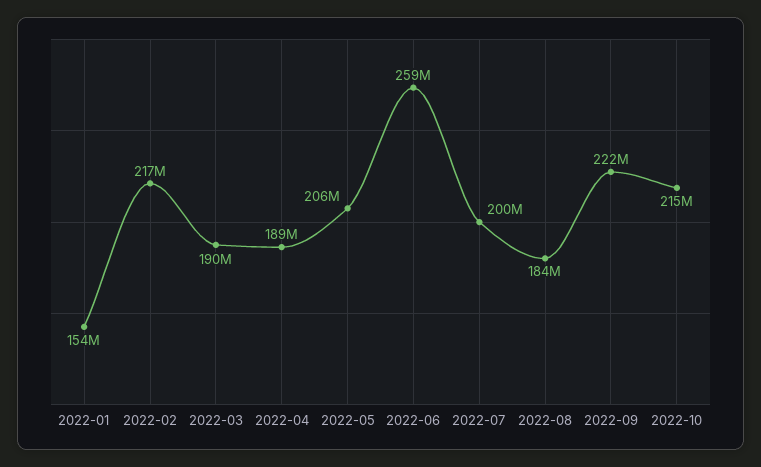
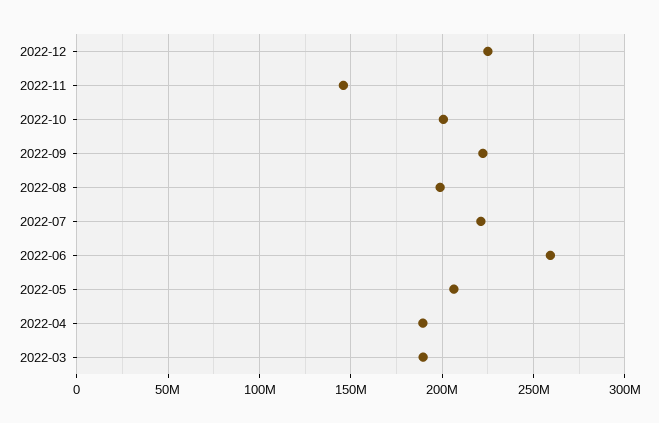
2022-01: 154000000 -> none
2022-02: 217000000 -> none
2022-07: 200000000 -> 220000000
2022-08: 184000000 -> 200000000
2022-10: 215000000 -> 200000000
2022-12: none -> 225000000
2022-11: none -> 145000000

